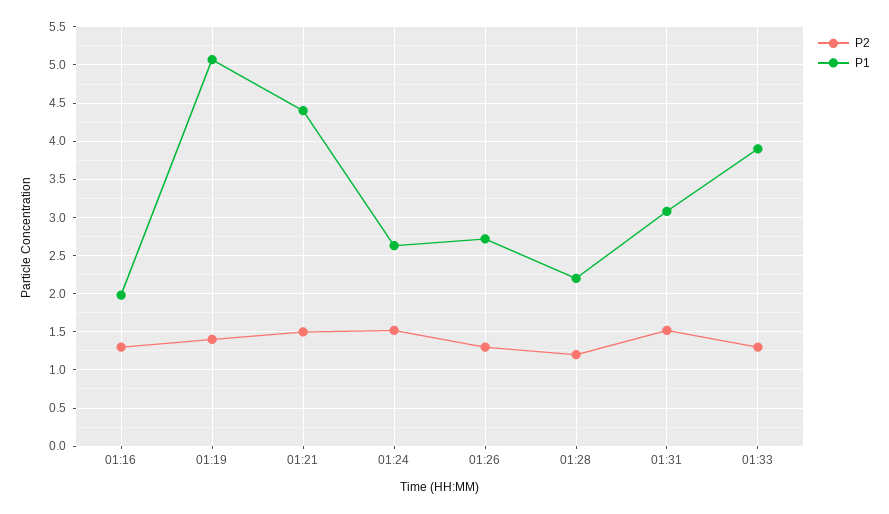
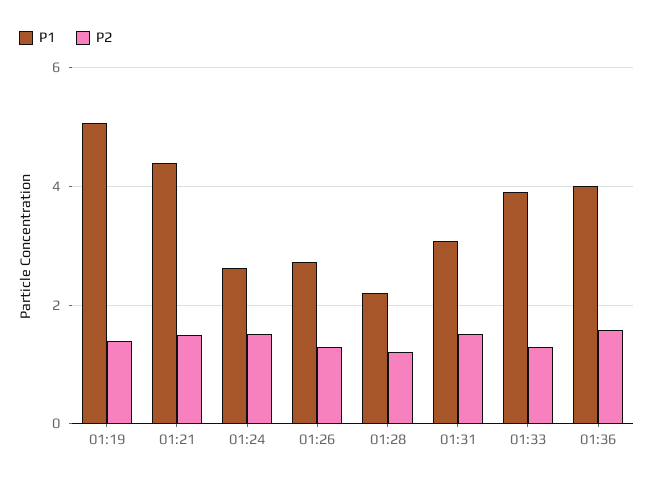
P2, 01:16: 1.3 -> none
P1, 01:16: 2 -> none
P1, 01:36: none -> 4
P2, 01:36: none -> 1.6

